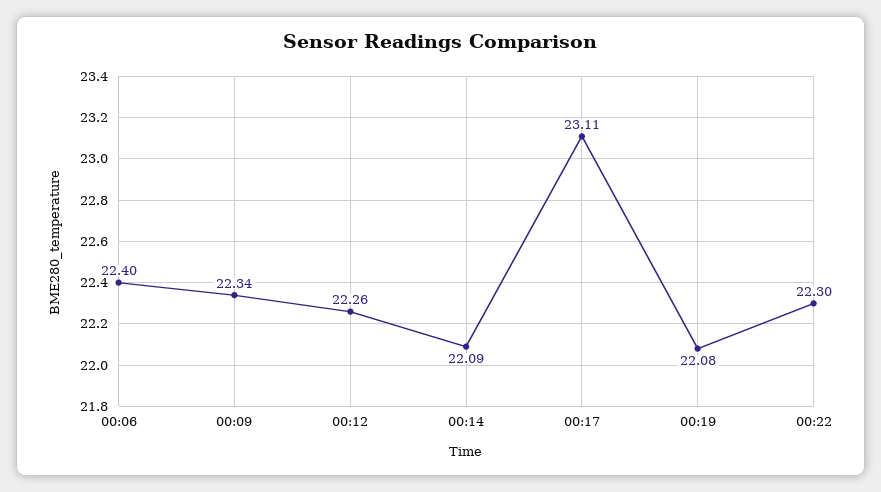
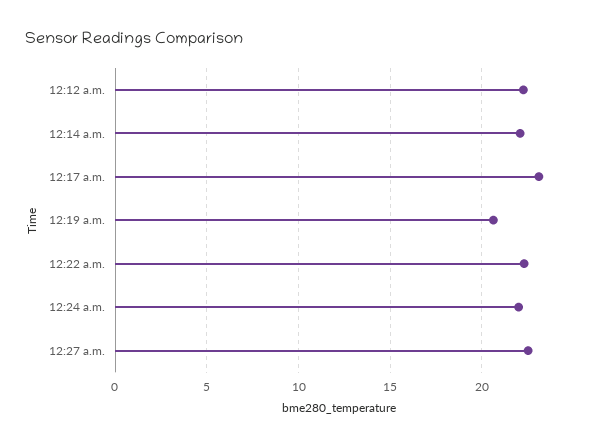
00:06: 22.4 -> none
00:09: 22.34 -> none
00:19: 22.08 -> 20.5
12:24 a.m.: none -> 22
12:27 a.m.: none -> 22.5

